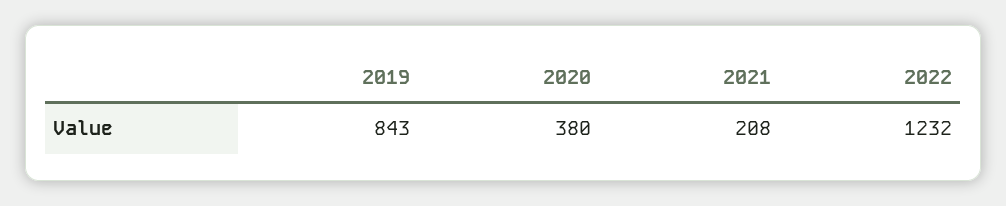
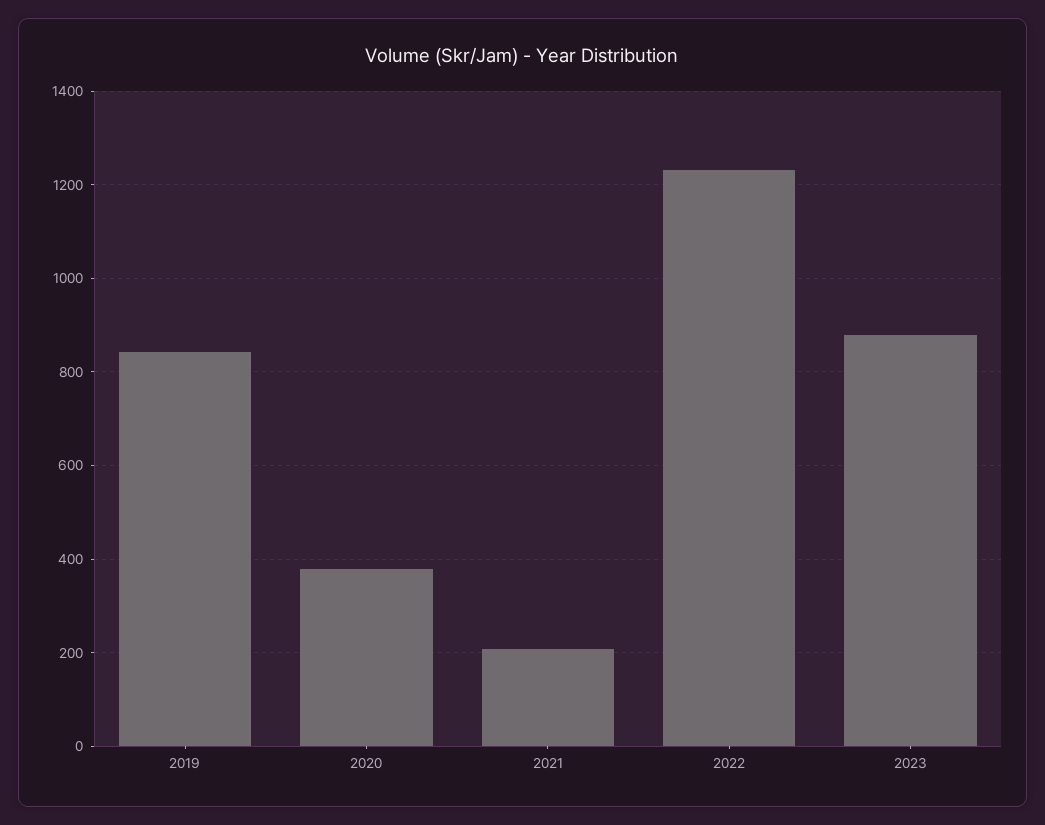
2023: none -> 880

